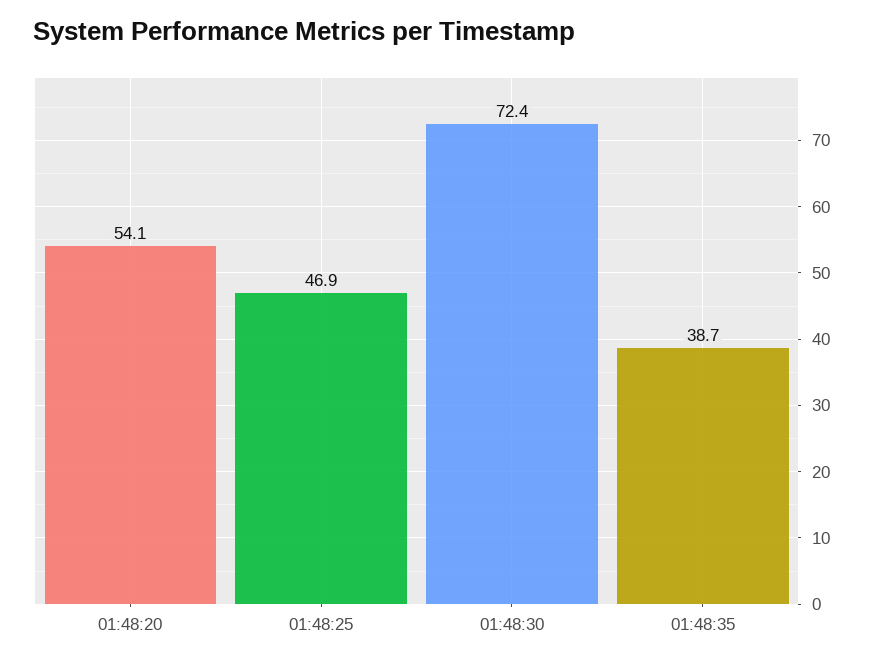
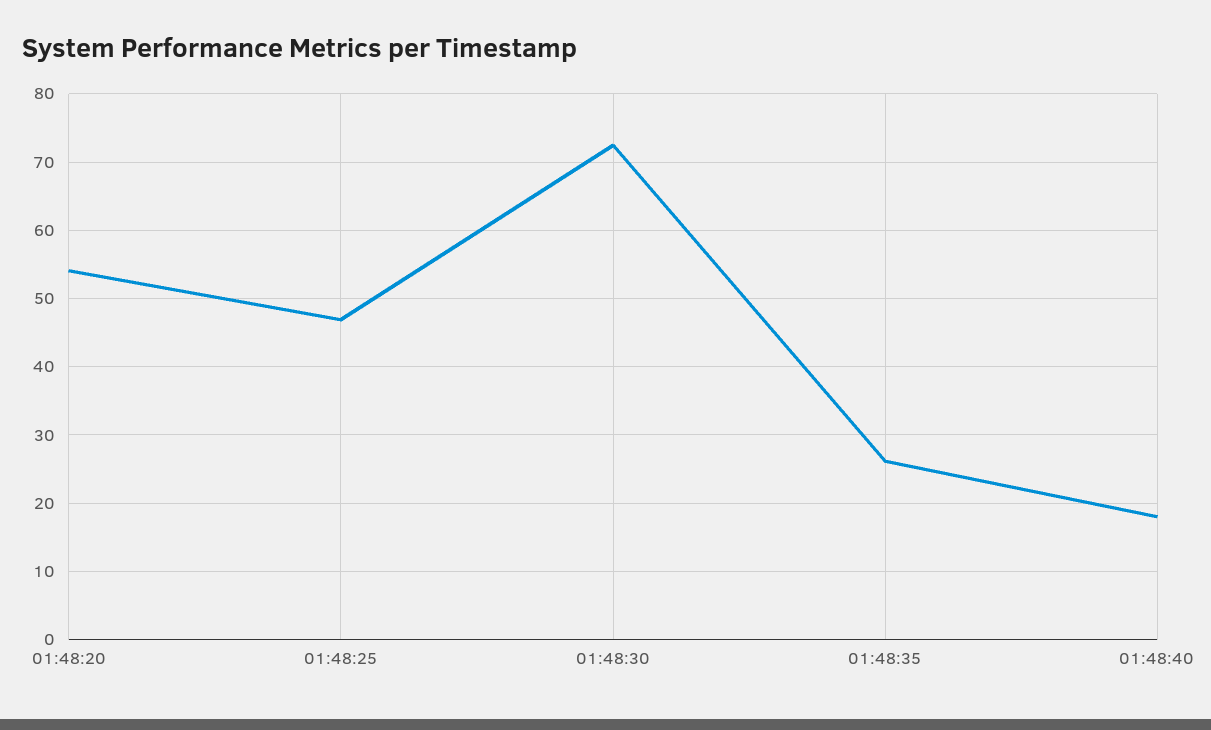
01:48:35: 38.7 -> 26
01:48:40: none -> 18

